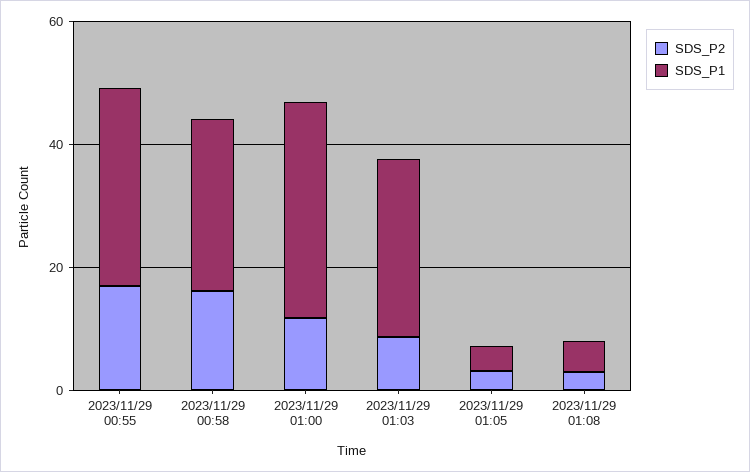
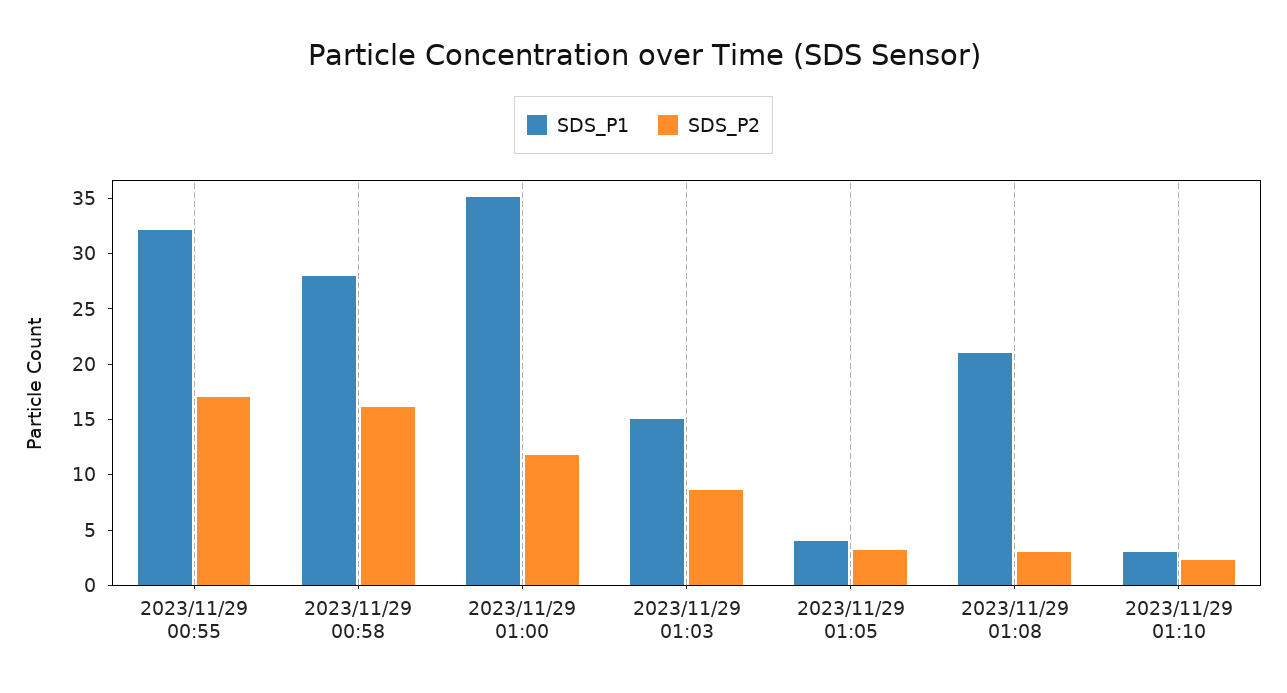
SDS_P1, 2023/11/29 01:03: 30 -> 15
SDS_P1, 2023/11/29 01:08: 5 -> 21
SDS_P1, 2023/11/29 01:10: none -> 3
SDS_P2, 2023/11/29 01:10: none -> 2

